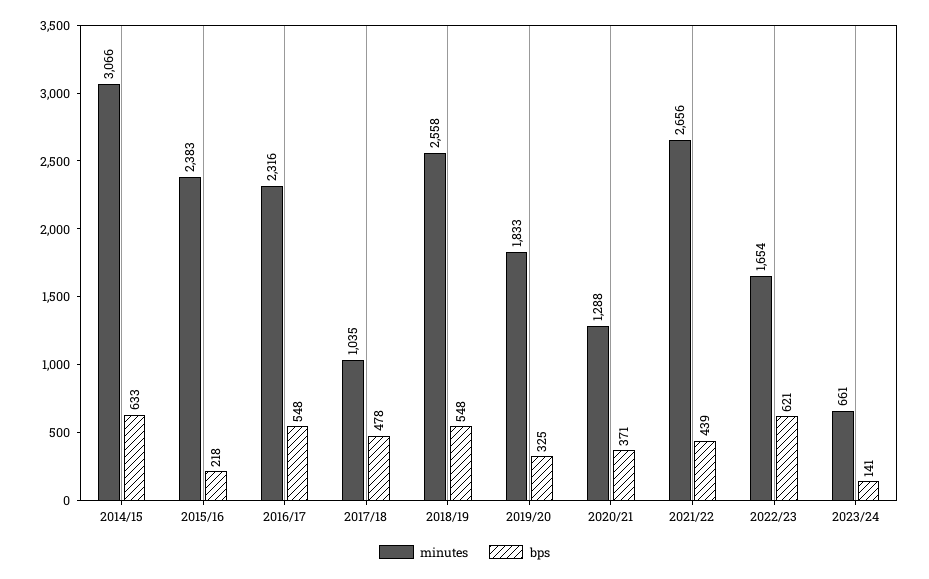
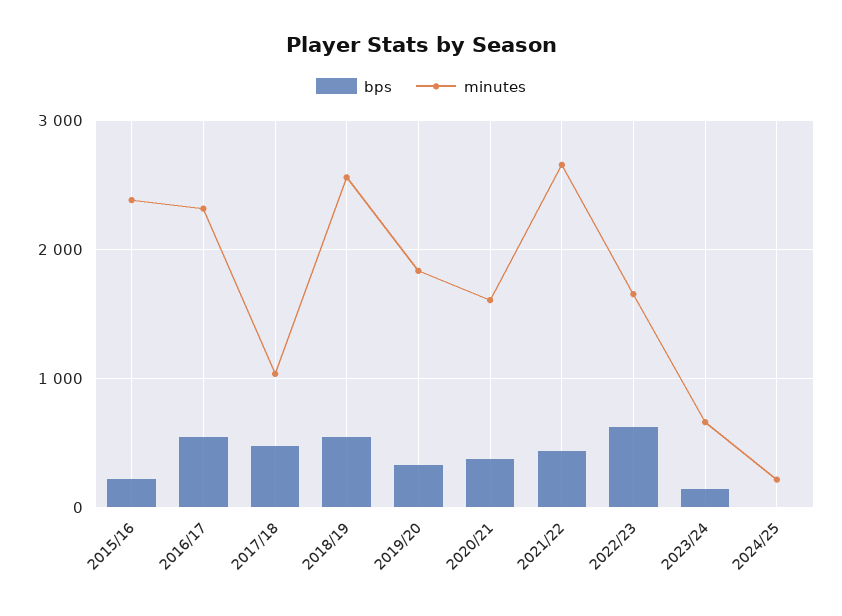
minutes, 2014/15: 3066 -> none
bps, 2014/15: 633 -> none
minutes, 2020/21: 1288 -> 1600
bps, 2024/25: none -> 0
minutes, 2024/25: none -> 200

